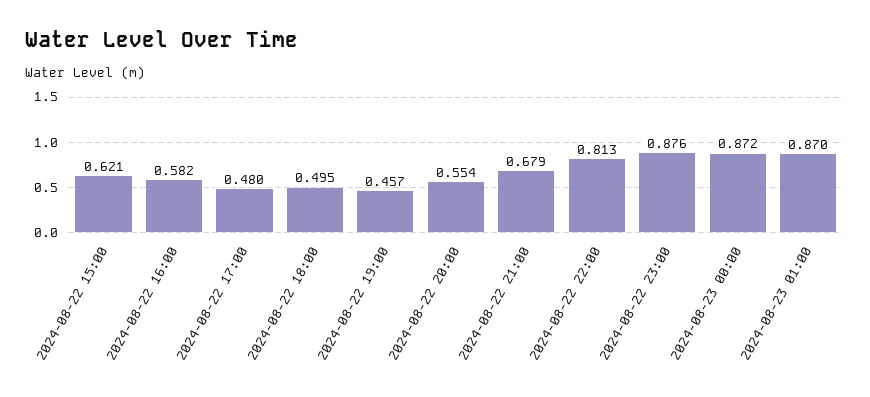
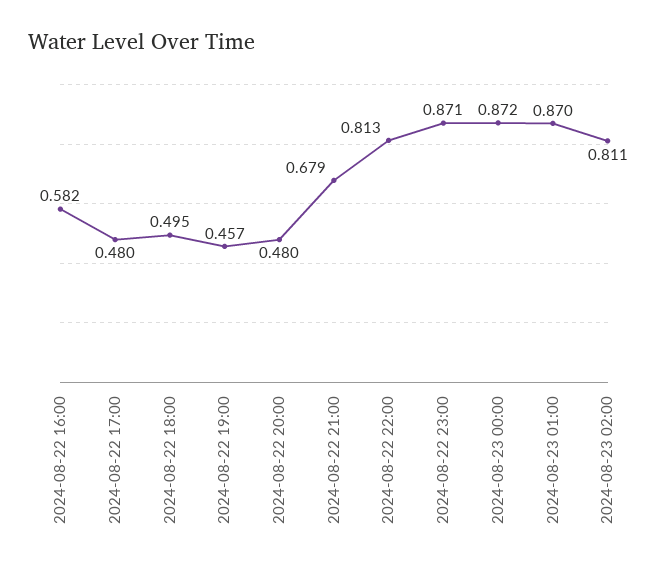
2024-08-22 15:00: 0.621 -> none
2024-08-22 20:00: 0.554 -> 0.48
2024-08-22 23:00: 0.876 -> 0.871
2024-08-23 02:00: none -> 0.811

